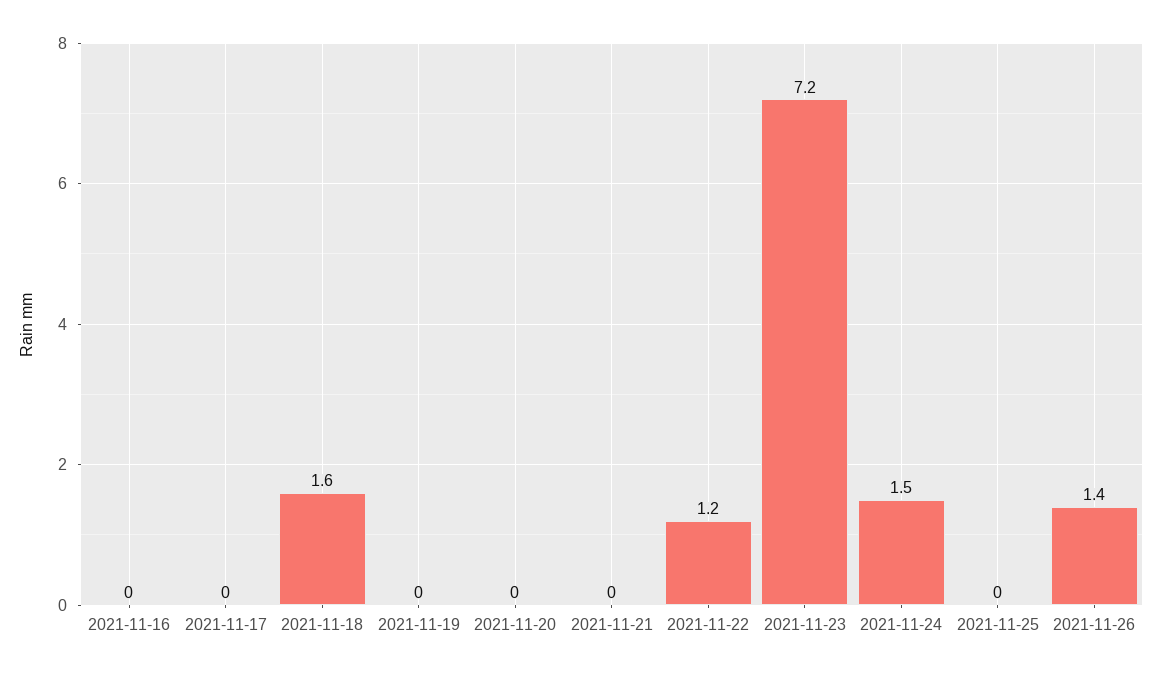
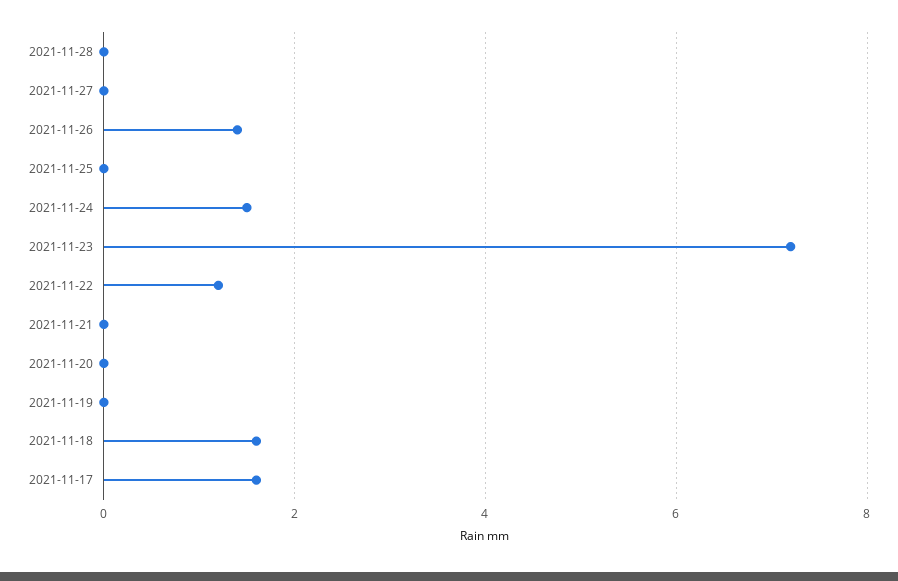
2021-11-16: 0 -> none
2021-11-17: 0 -> 1.5
2021-11-28: none -> 0
2021-11-27: none -> 0

